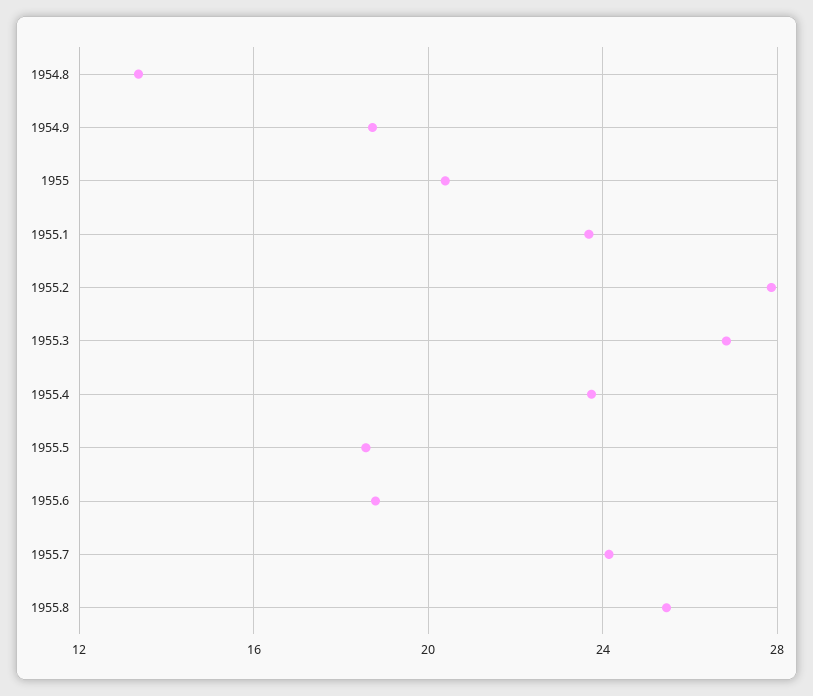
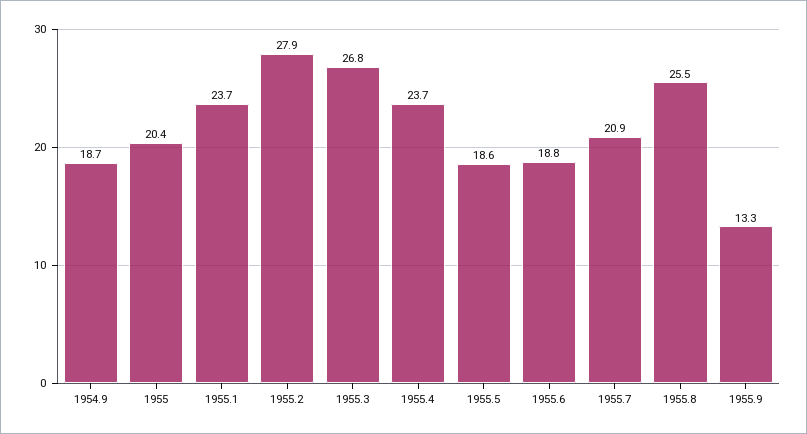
1954.8: 13.5 -> none
1955.7: 24 -> 20.9
1955.9: none -> 13.3

